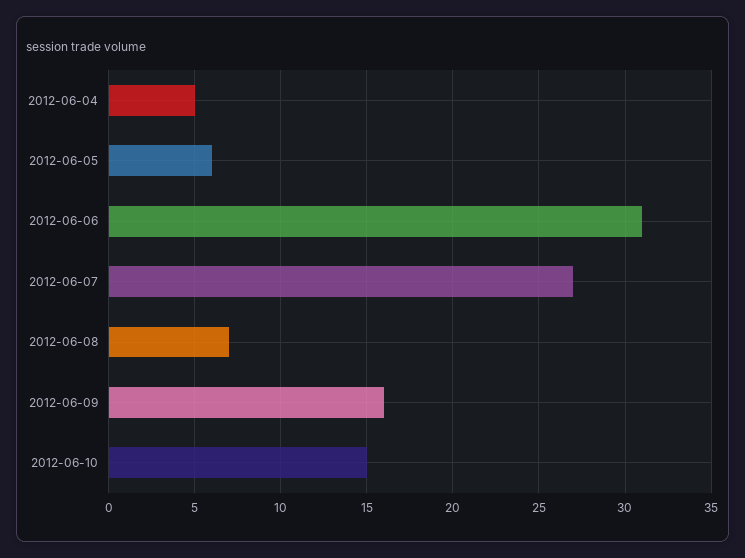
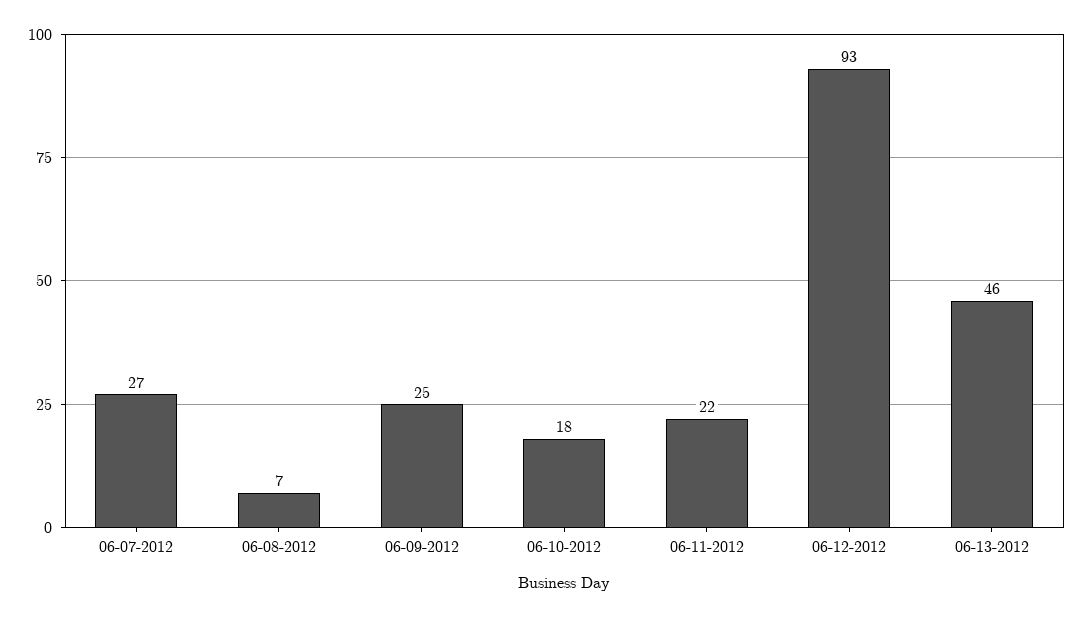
2012-06-04: 5 -> none
2012-06-05: 6 -> none
2012-06-06: 31 -> none
2012-06-09: 16 -> 25
2012-06-10: 15 -> 18
06-11-2012: none -> 22
06-12-2012: none -> 93
06-13-2012: none -> 46

